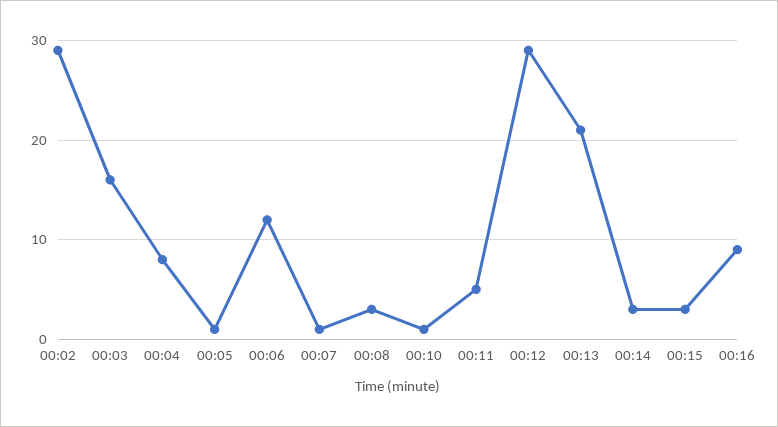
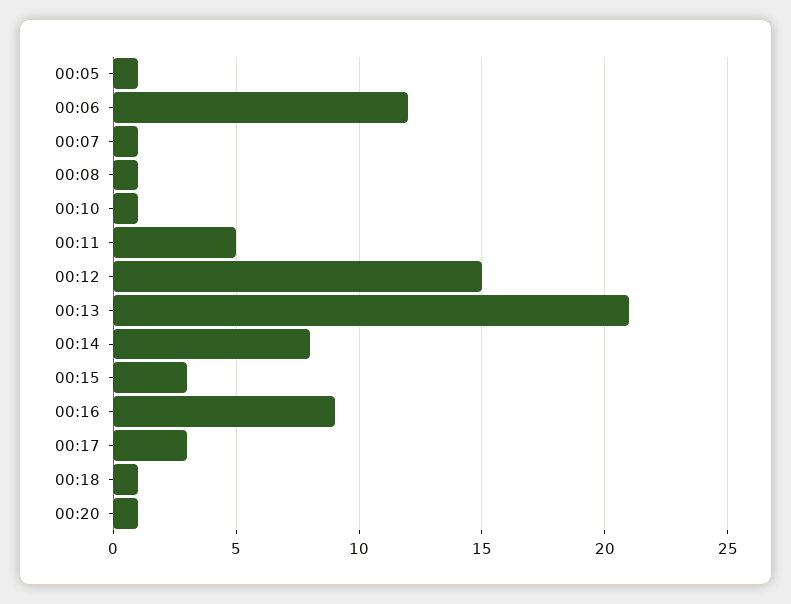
00:02: 29 -> none
00:03: 16 -> none
00:04: 8 -> none
00:08: 3 -> 1
00:12: 29 -> 15
00:14: 3 -> 8
00:17: none -> 3
00:18: none -> 1
00:20: none -> 1

